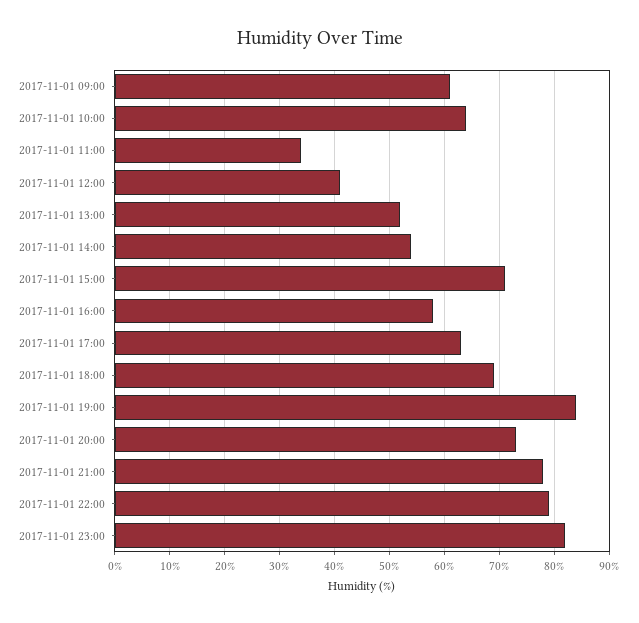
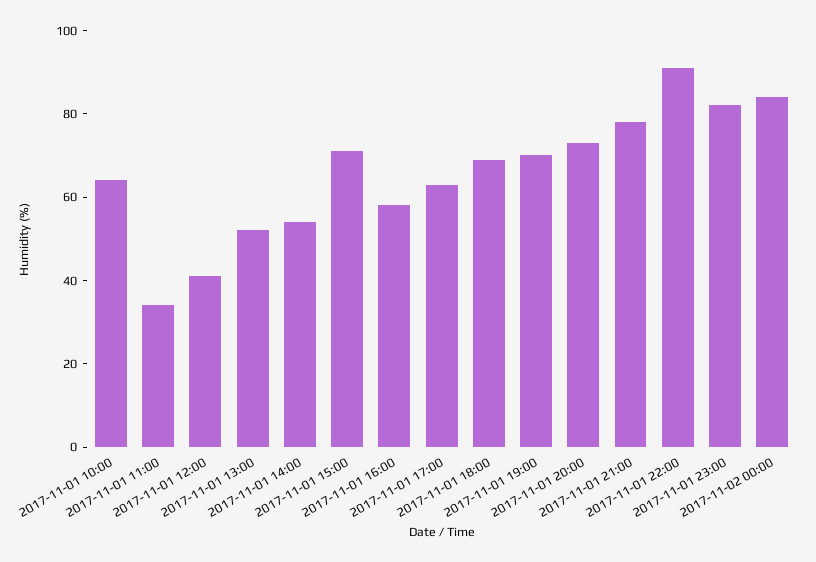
2017-11-01 09:00: 60 -> none
2017-11-01 19:00: 85 -> 70
2017-11-01 22:00: 80 -> 90
2017-11-02 00:00: none -> 85

